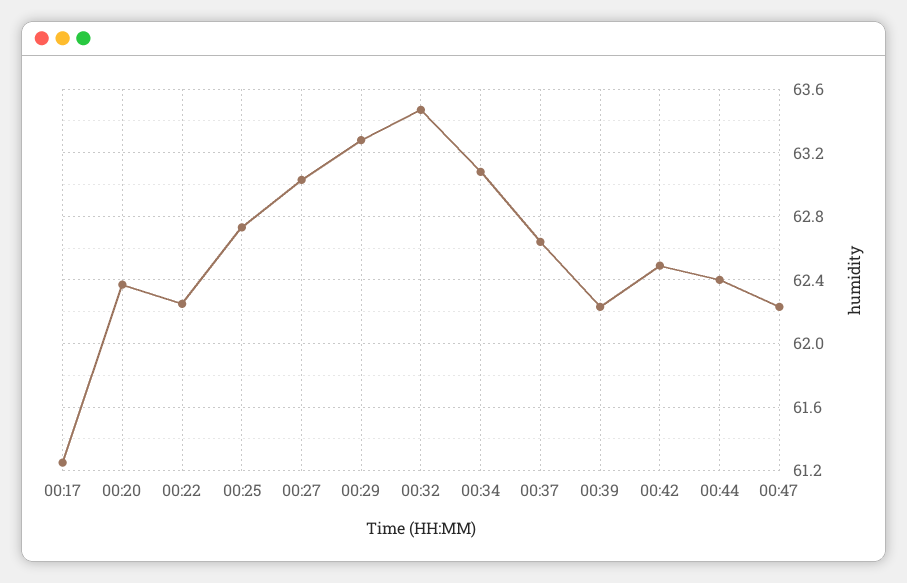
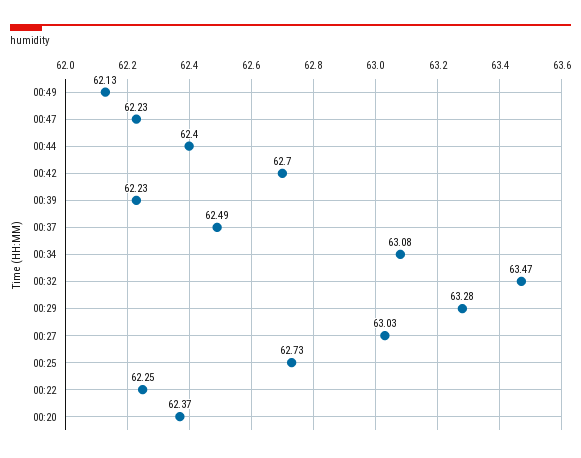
00:17: 61.25 -> none
00:37: 62.65 -> 62.49
00:42: 62.5 -> 62.7
00:49: none -> 62.13

